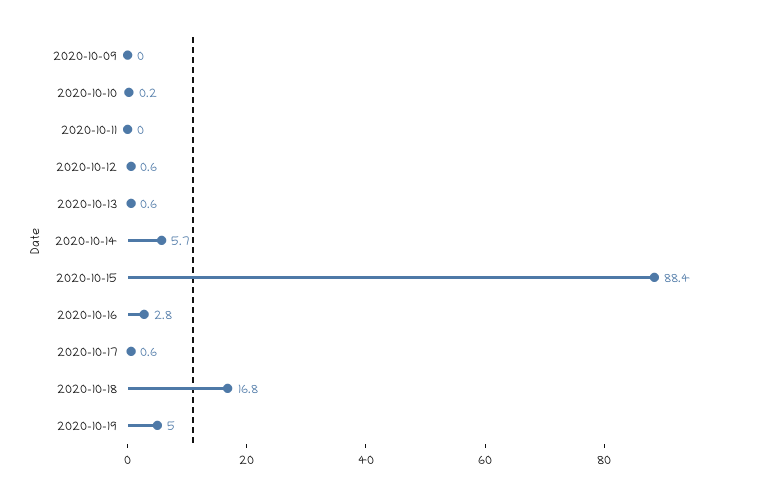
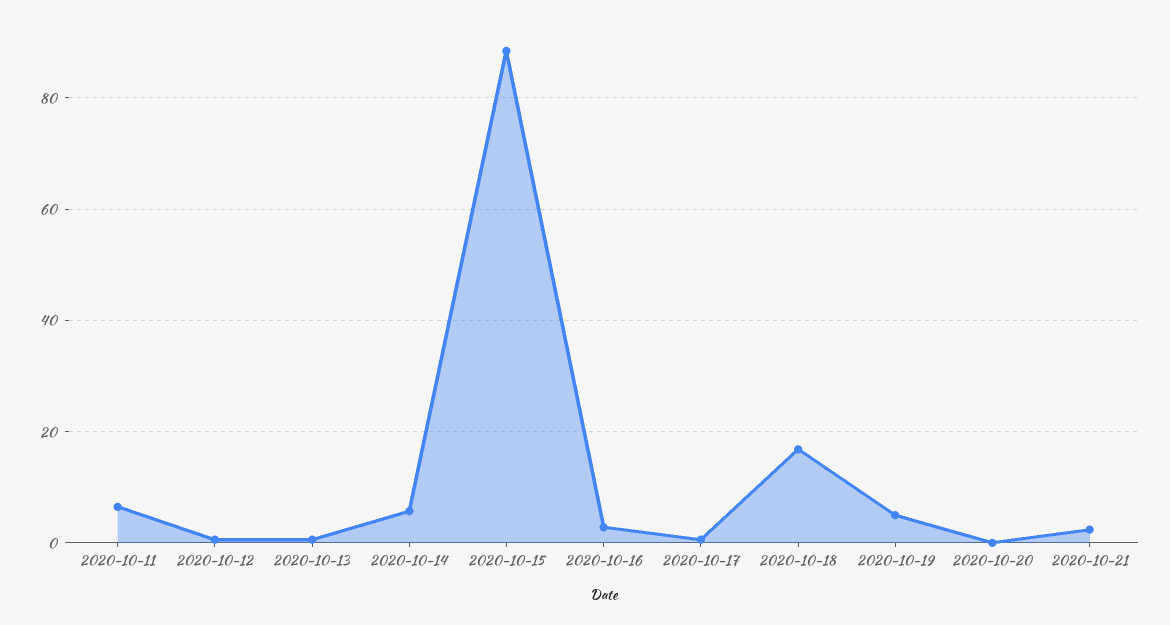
2020-10-09: 0 -> none
2020-10-10: 0.2 -> none
2020-10-11: 0 -> 6
2020-10-20: none -> 0
2020-10-21: none -> 2

